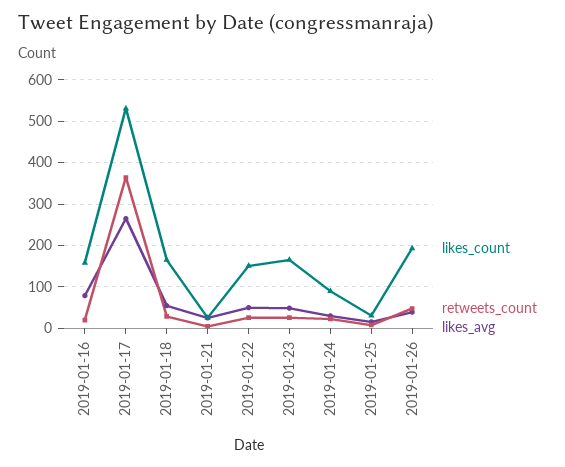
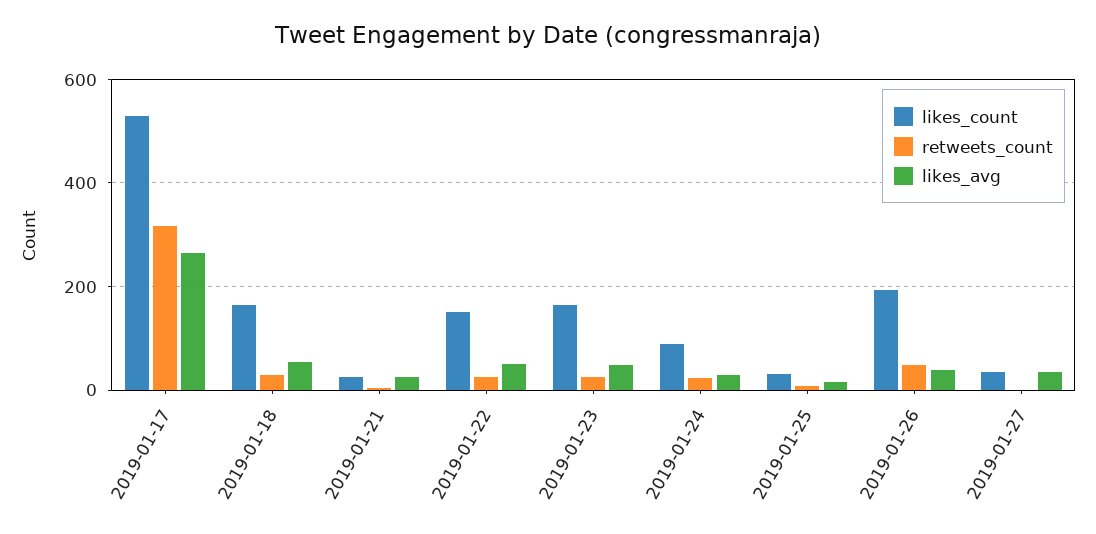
likes_count, 2019-01-16: 160 -> none
retweets_count, 2019-01-16: 20 -> none
likes_avg, 2019-01-16: 80 -> none
retweets_count, 2019-01-17: 360 -> 320
likes_count, 2019-01-27: none -> 40
retweets_count, 2019-01-27: none -> 0
likes_avg, 2019-01-27: none -> 40

